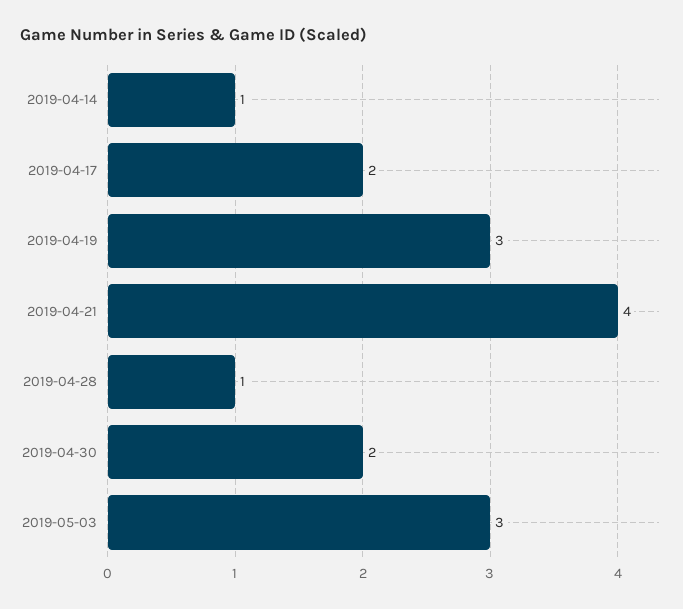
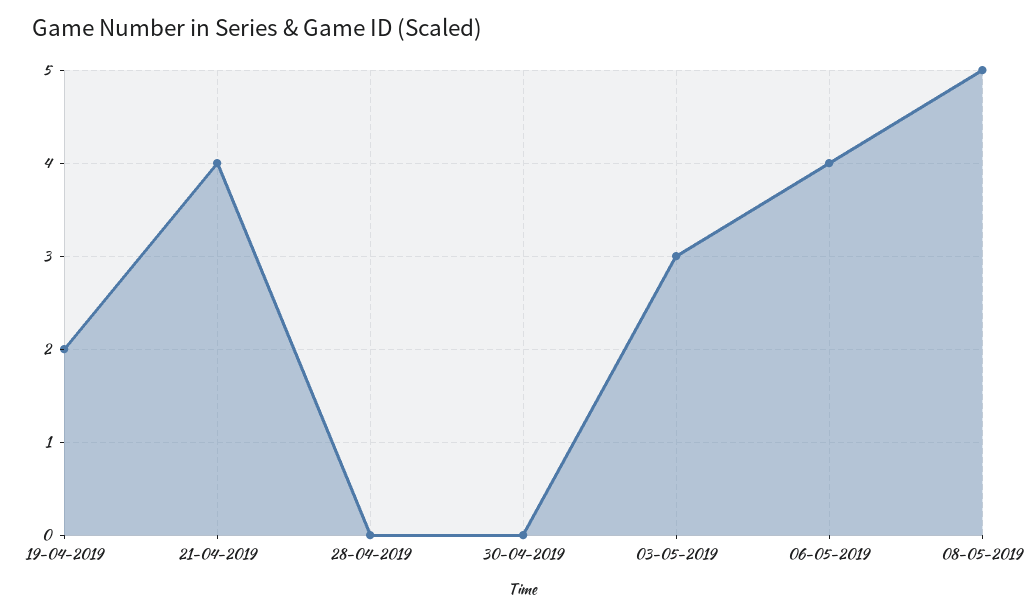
2019-04-14: 1 -> none
2019-04-17: 2 -> none
2019-04-19: 3 -> 2
2019-04-28: 1 -> 0
2019-04-30: 2 -> 0
06-05-2019: none -> 4
08-05-2019: none -> 5

